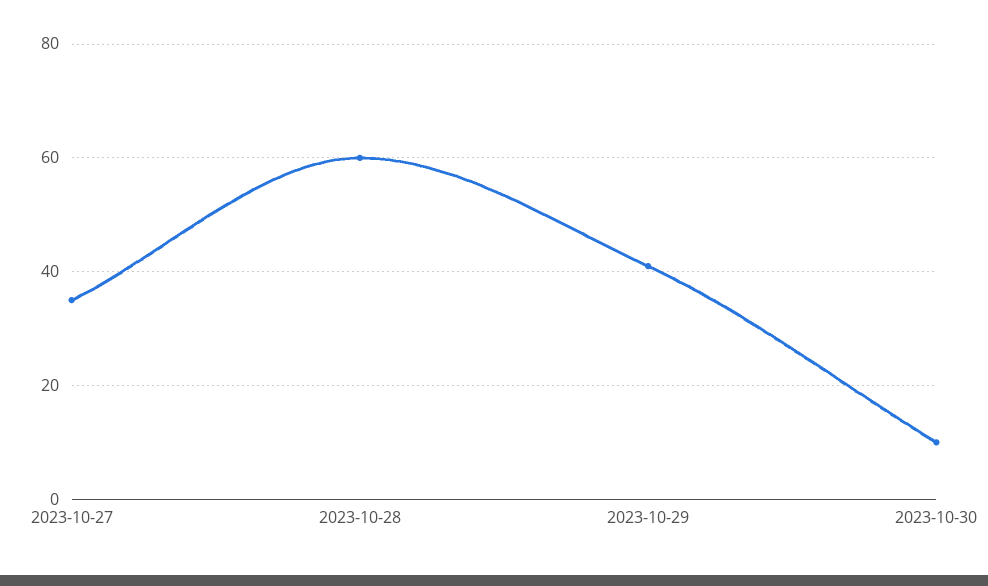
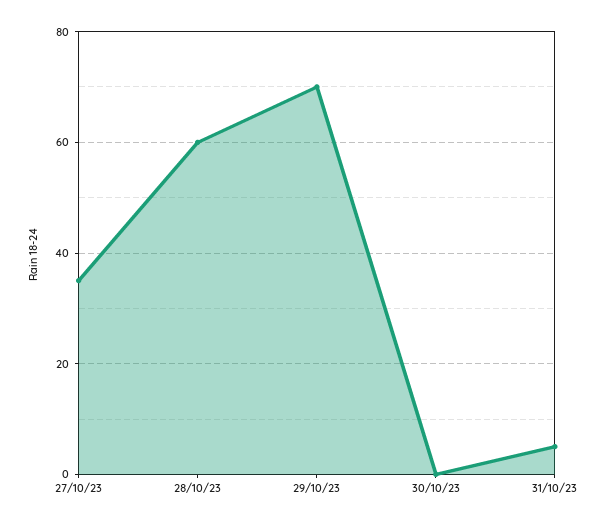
2023-10-29: 40 -> 70
2023-10-30: 10 -> 0
31/10/23: none -> 5

